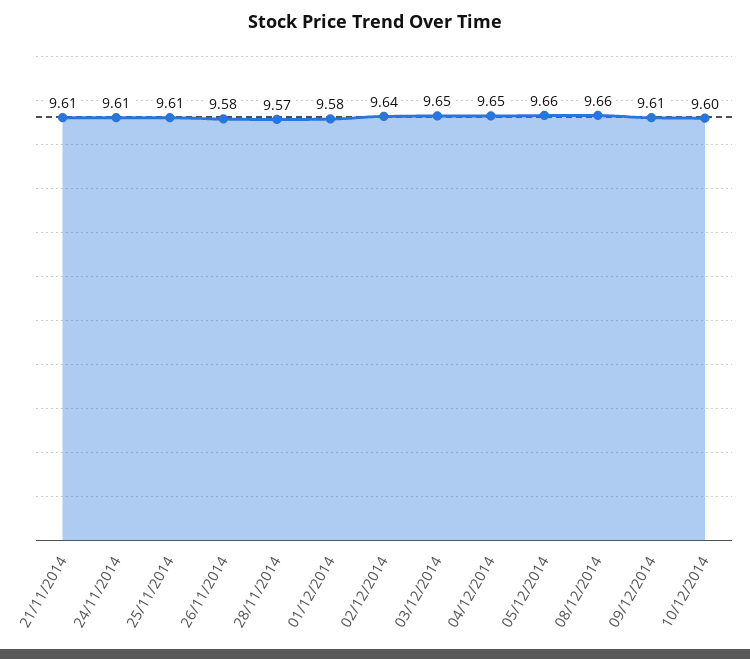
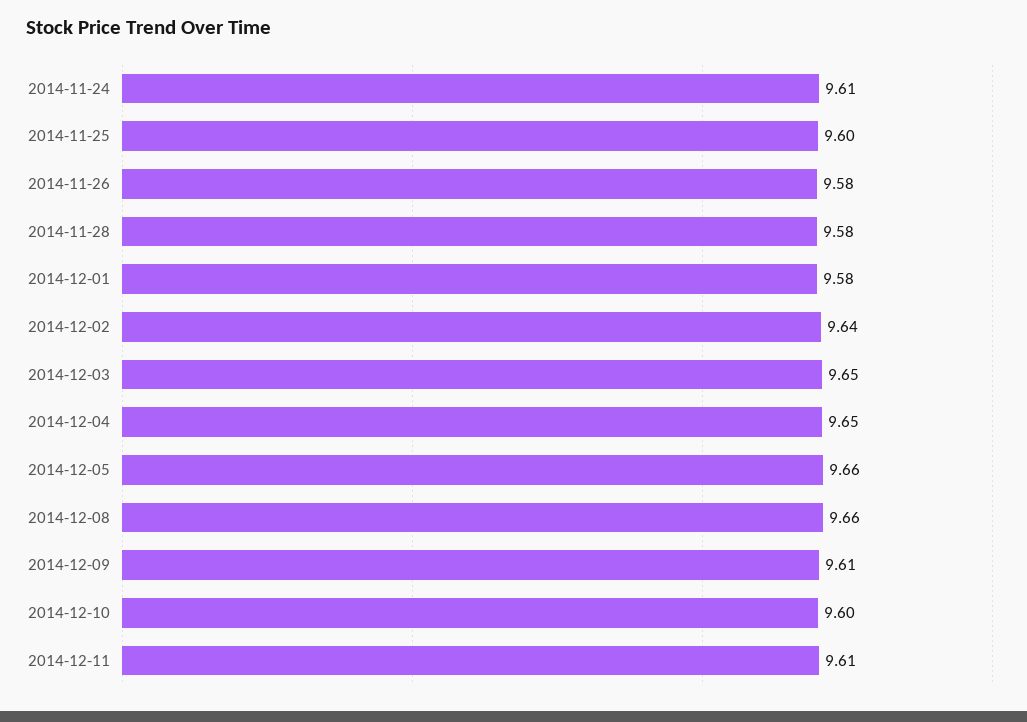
21/11/2014: 9.61 -> none
25/11/2014: 9.61 -> 9.6
28/11/2014: 9.57 -> 9.58
2014-12-11: none -> 9.61

